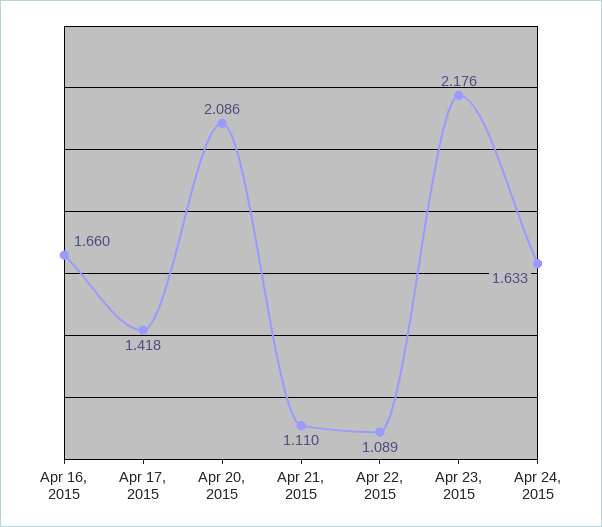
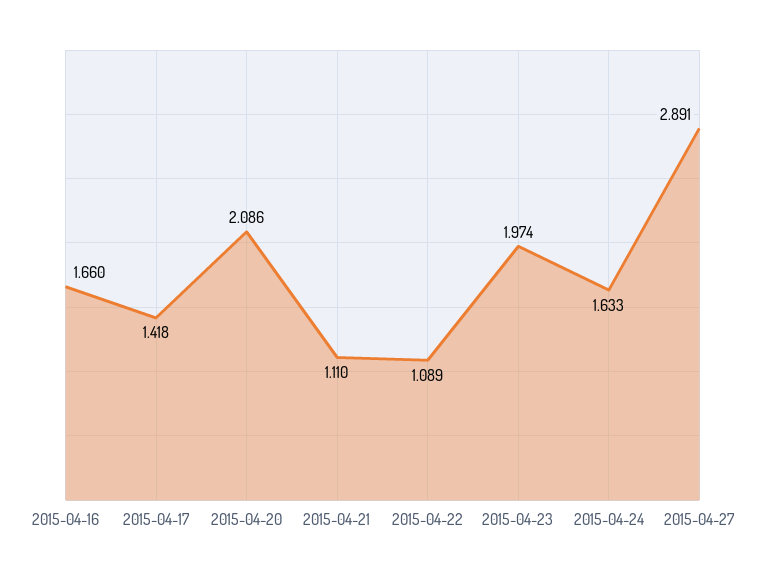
Apr 23, 2015: 2.176 -> 1.974
2015-04-27: none -> 2.891

